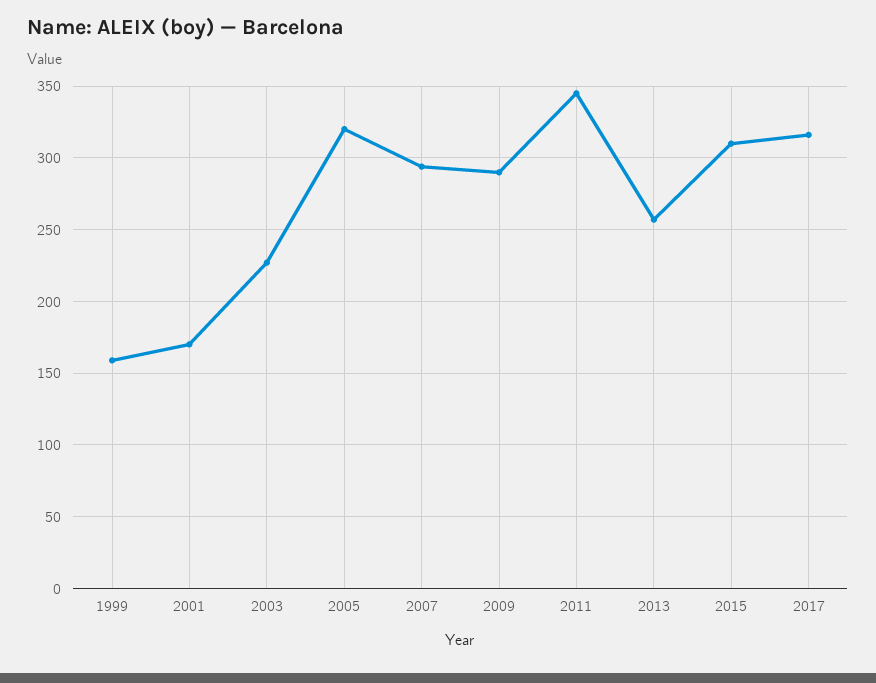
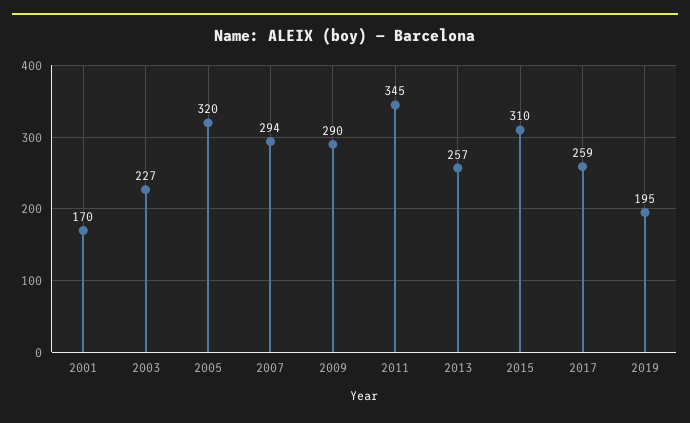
1999: 160 -> none
2017: 315 -> 259
2019: none -> 195

